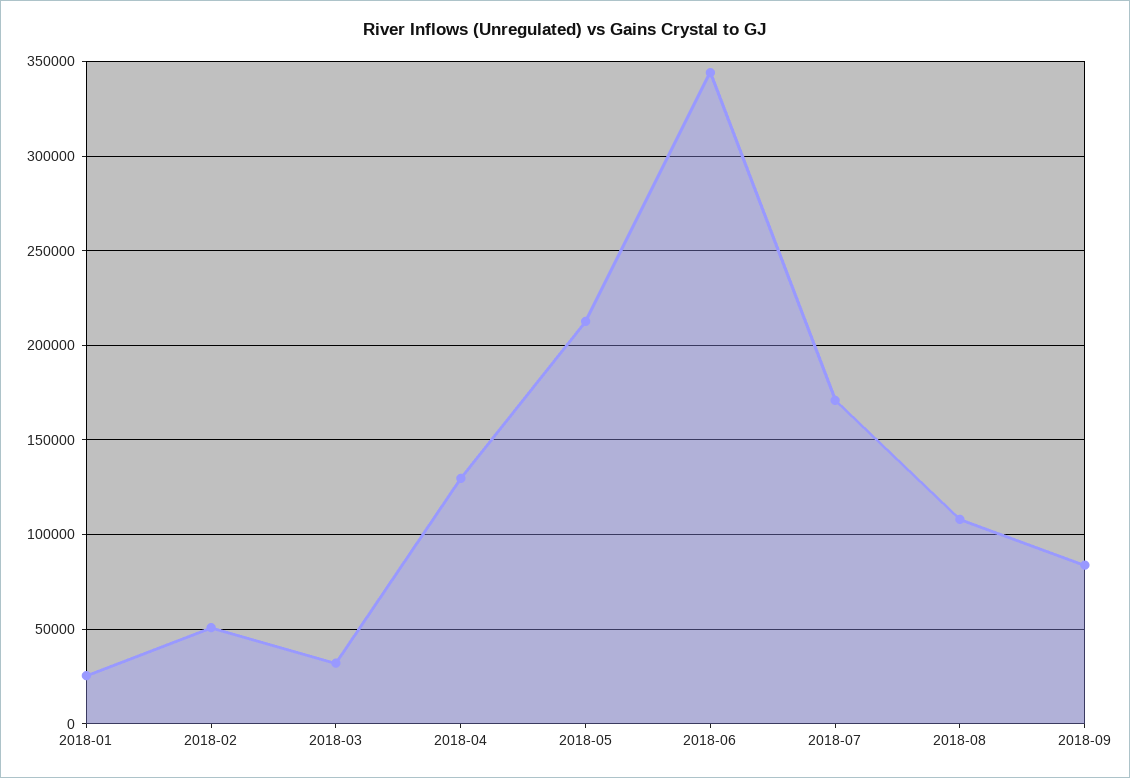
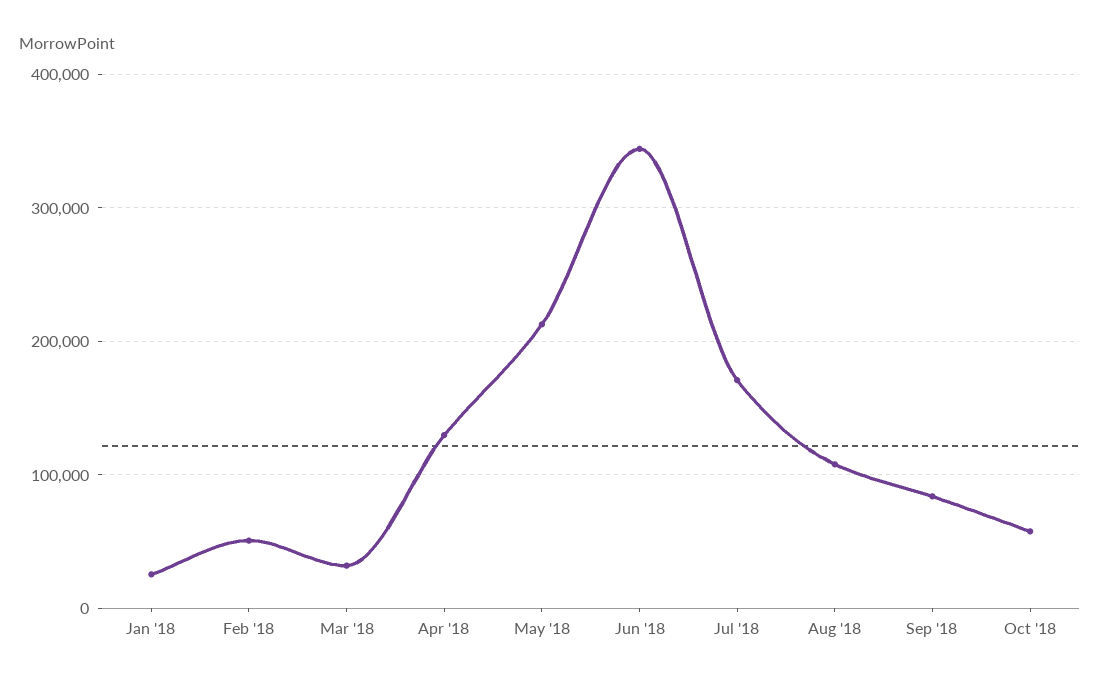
Oct '18: none -> 60000

